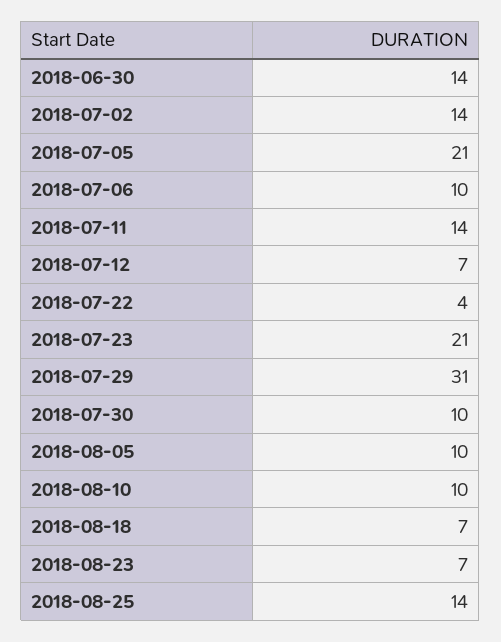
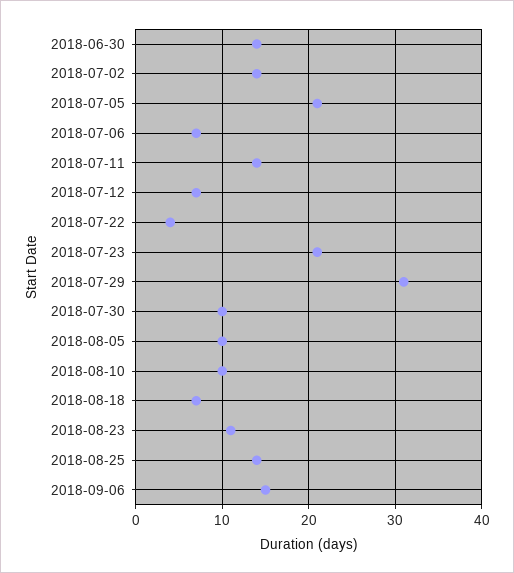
2018-07-06: 10 -> 7
2018-08-23: 7 -> 11
2018-09-06: none -> 15

